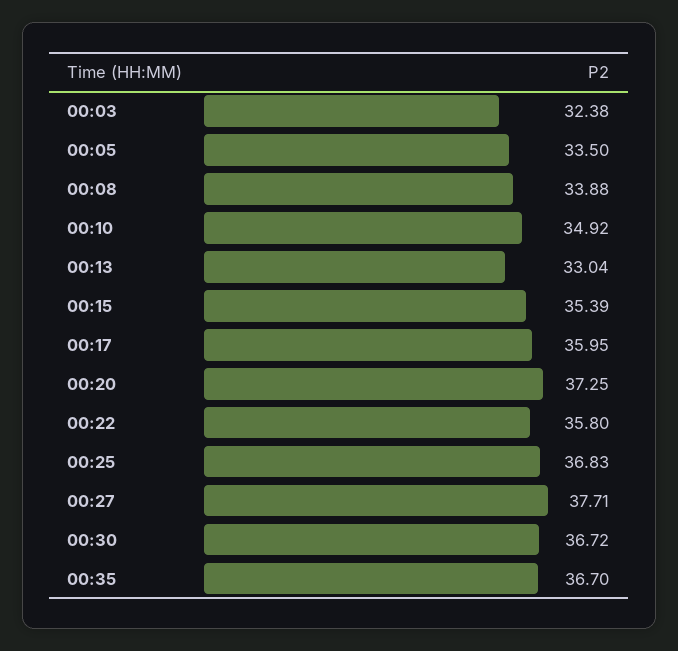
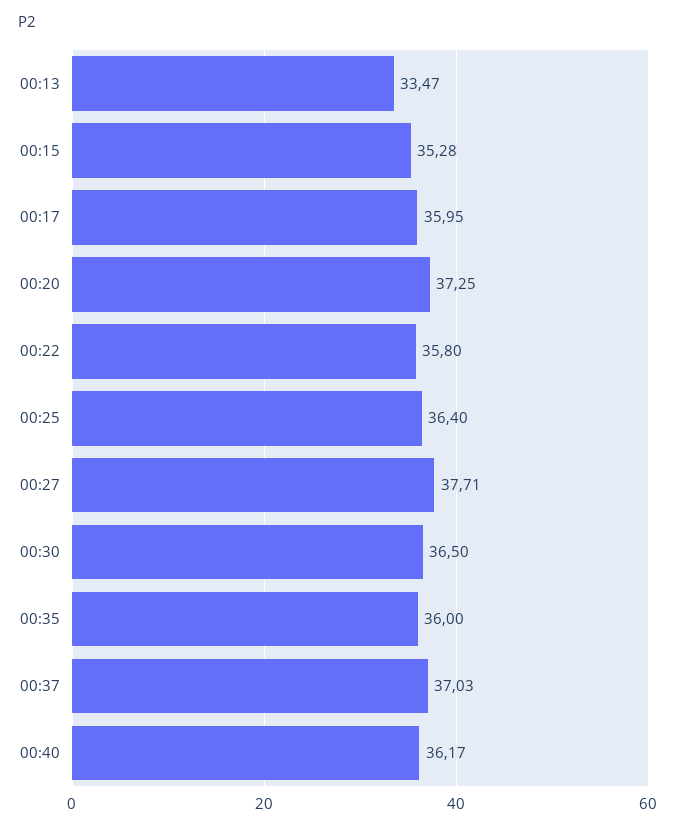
00:03: 32.38 -> none
00:05: 33.5 -> none
00:08: 33.88 -> none
00:10: 34.92 -> none
00:13: 33.04 -> 33.47
00:15: 35.39 -> 35.28
00:25: 36.83 -> 36.4
00:30: 36.72 -> 36.5
00:35: 36.7 -> 36
00:37: none -> 37.03
00:40: none -> 36.17

